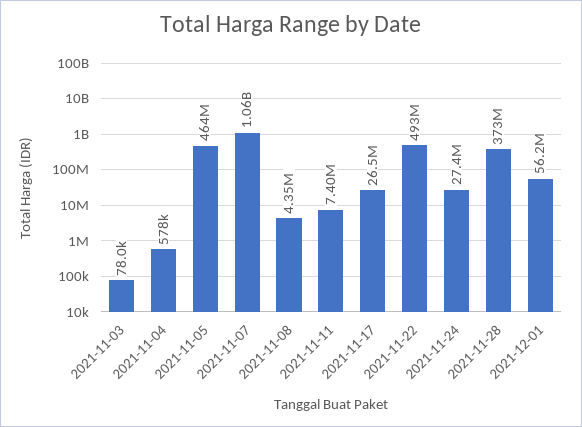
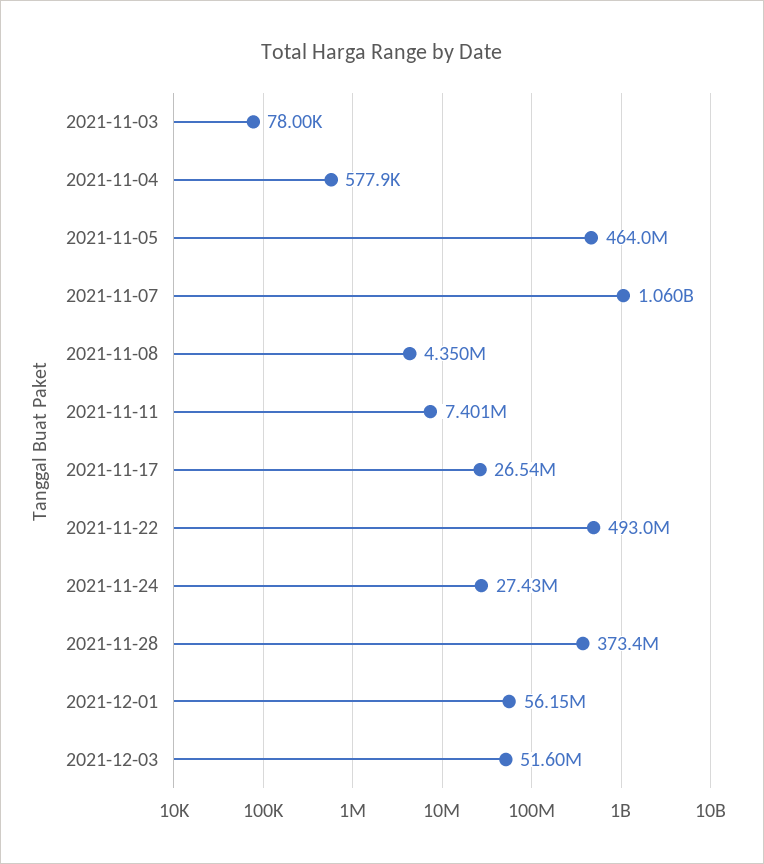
2021-12-03: none -> 51600000

